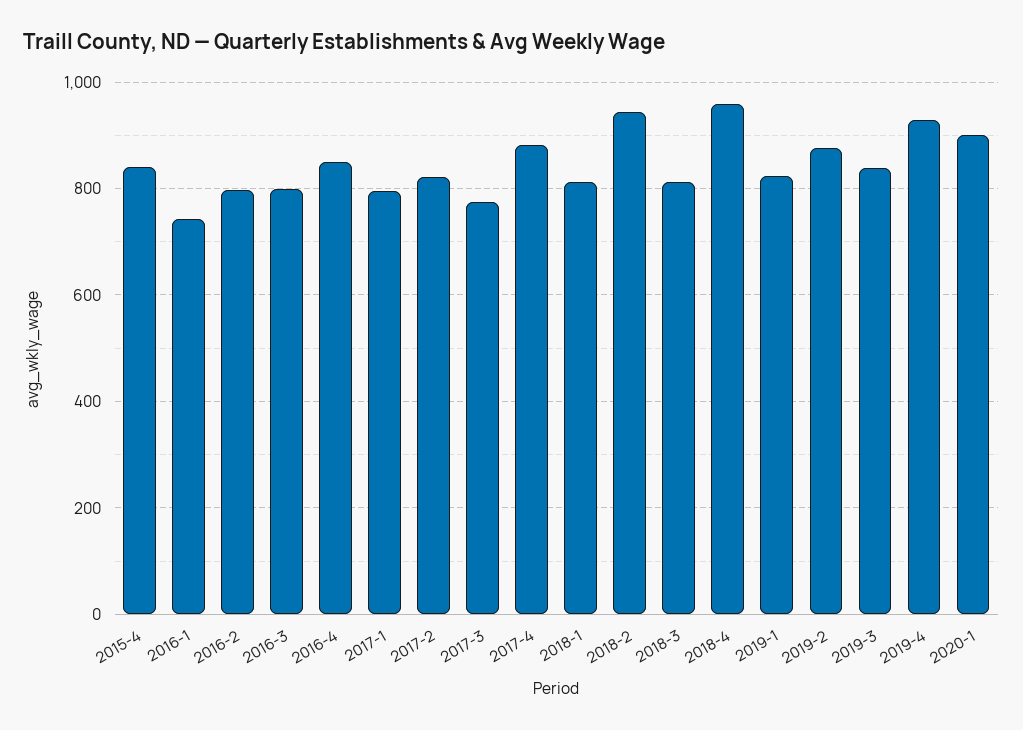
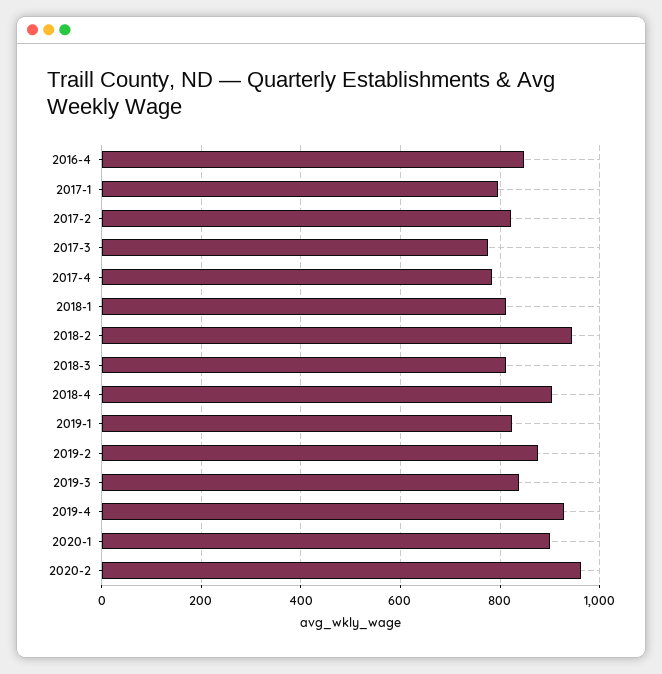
2015-4: 840 -> none
2016-1: 740 -> none
2016-2: 800 -> none
2016-3: 800 -> none
2017-4: 880 -> 780
2018-4: 960 -> 900
2020-2: none -> 960

